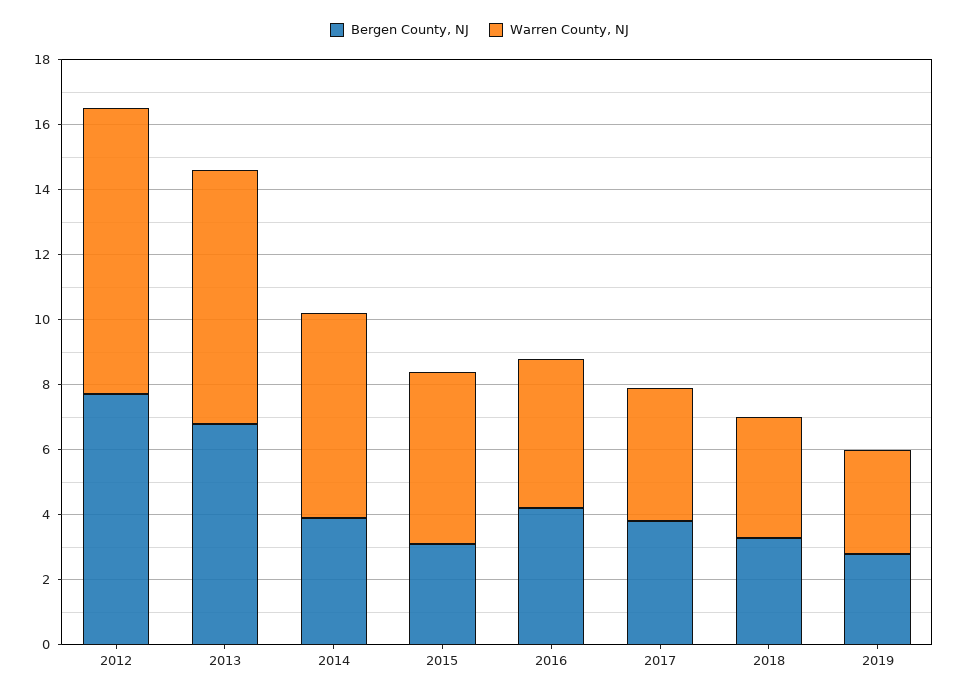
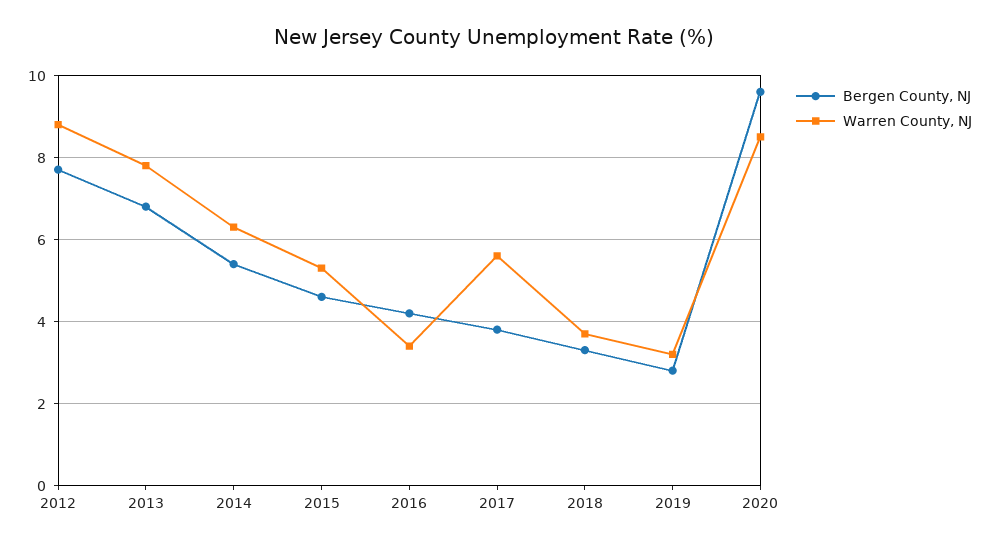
Bergen County, NJ, 2014: 4 -> 5.5
Bergen County, NJ, 2015: 3 -> 4.5
Warren County, NJ, 2016: 4.5 -> 3.5
Warren County, NJ, 2017: 4 -> 5.5
Bergen County, NJ, 2020: none -> 9.5
Warren County, NJ, 2020: none -> 8.5

